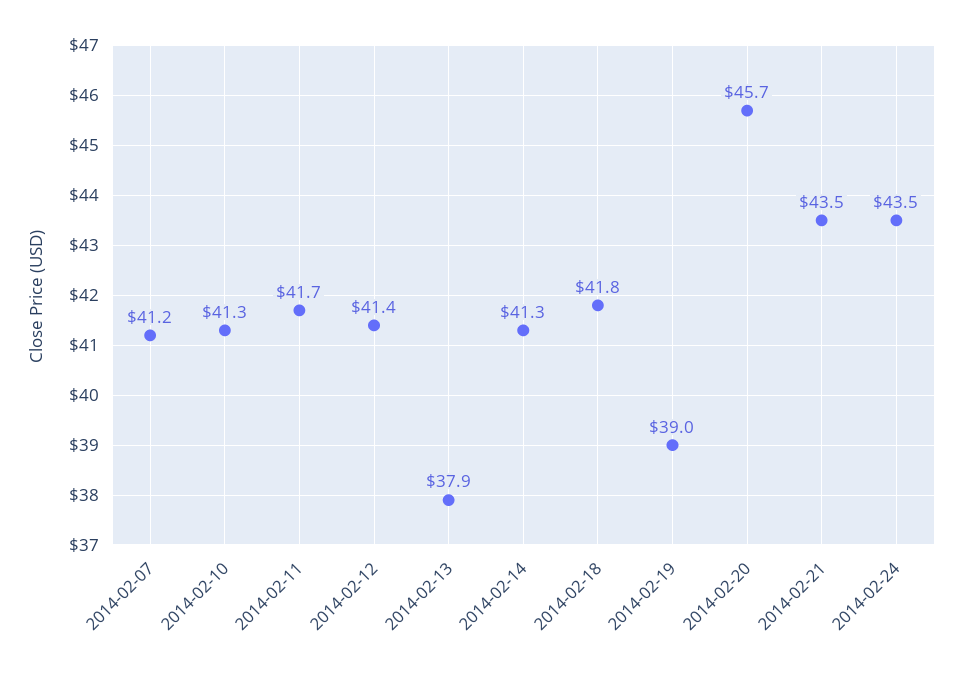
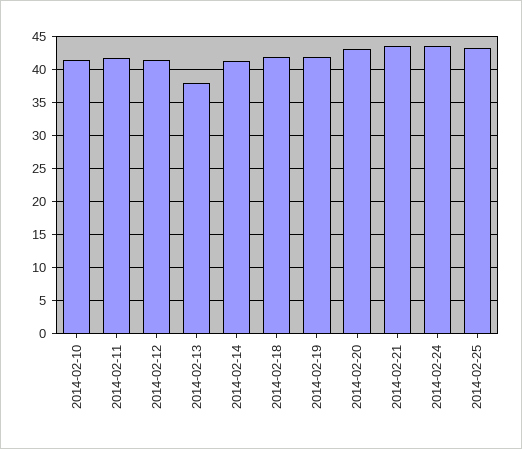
2014-02-07: 41.2 -> none
2014-02-19: 39 -> 42
2014-02-20: 45.7 -> 43
2014-02-25: none -> 43

